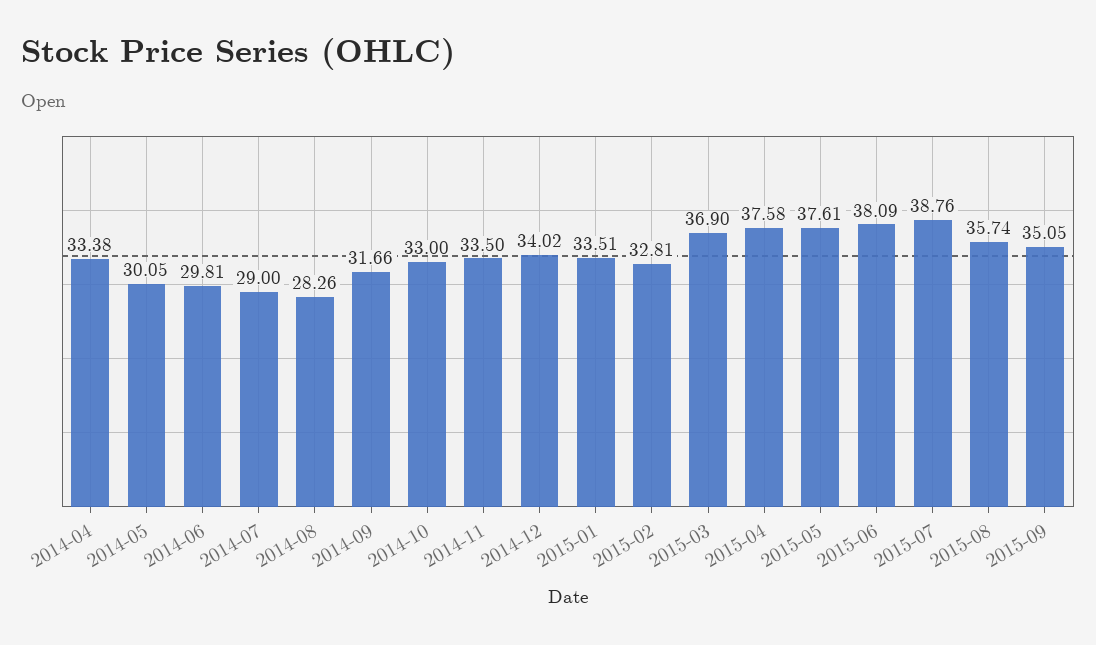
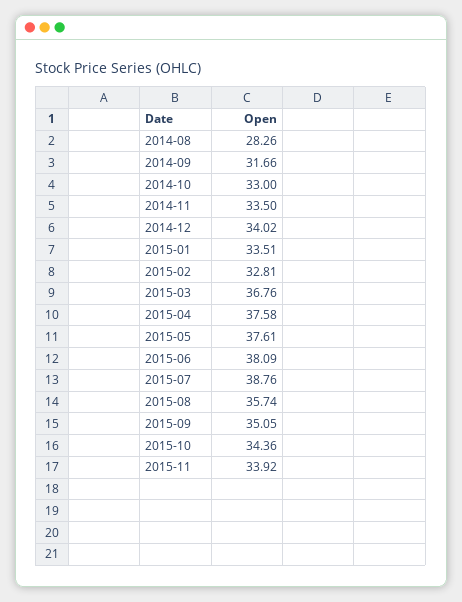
2014-04: 33.38 -> none
2014-05: 30.05 -> none
2014-06: 29.81 -> none
2014-07: 29 -> none
2015-03: 36.9 -> 36.76
2015-10: none -> 34.36
2015-11: none -> 33.92

